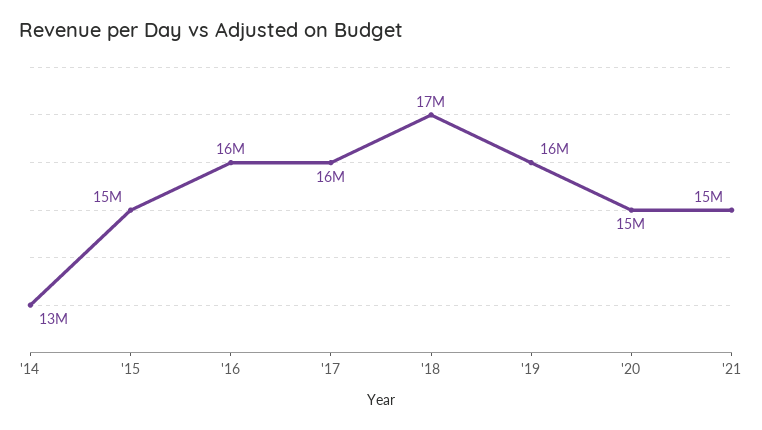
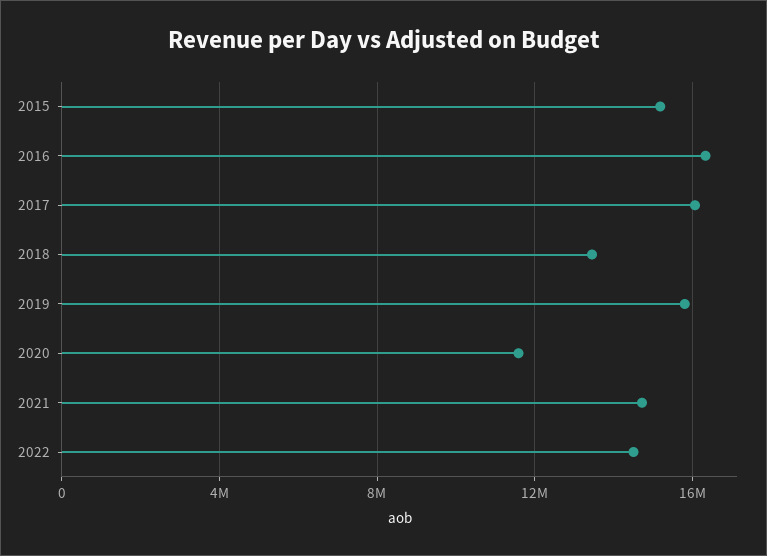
'14: 13000000 -> none
'18: 17000000 -> 13500000
'20: 15000000 -> 11500000
2022: none -> 14500000

